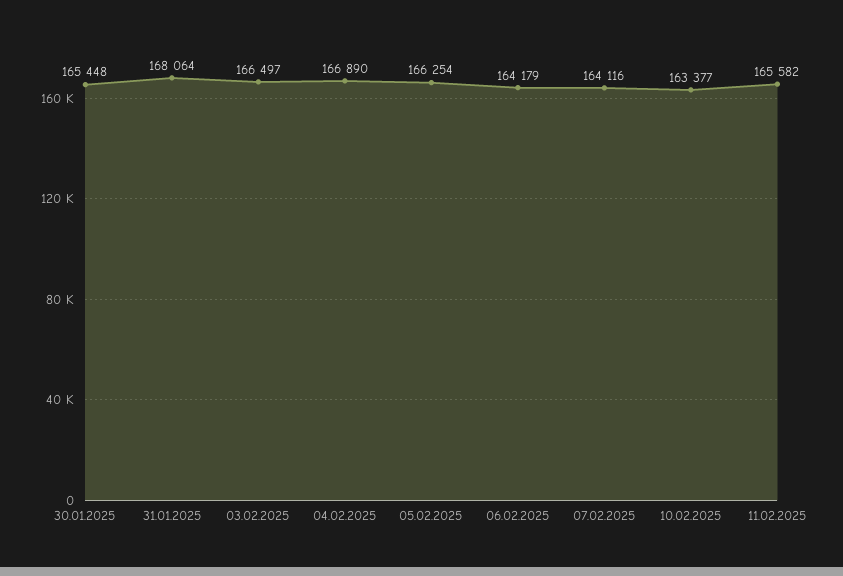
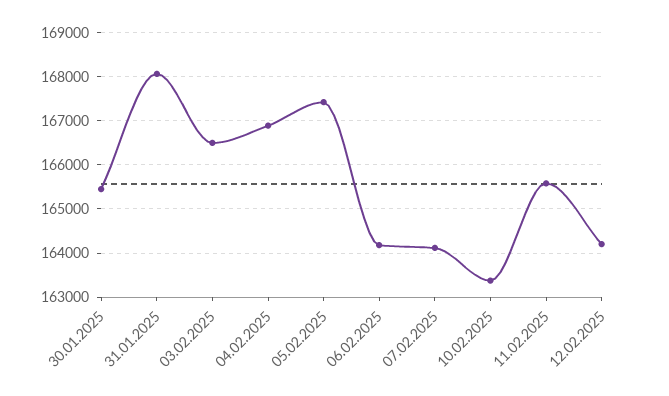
05.02.2025: 166254 -> 167400
12.02.2025: none -> 164200

